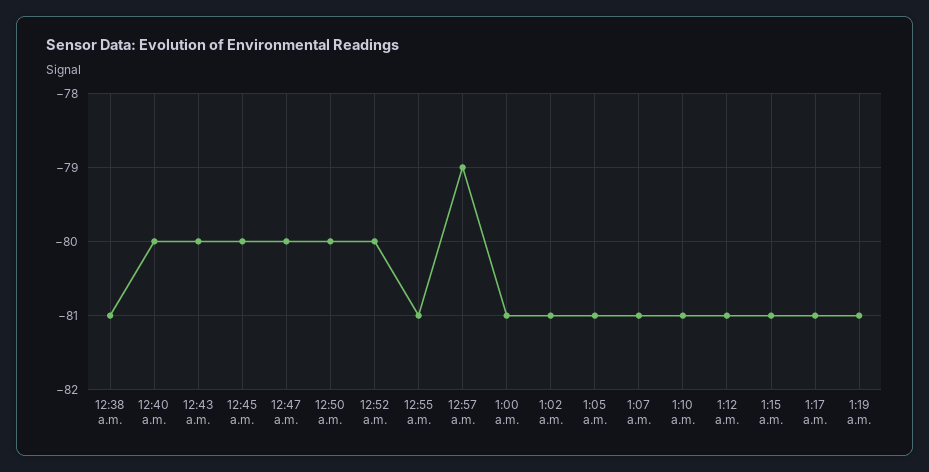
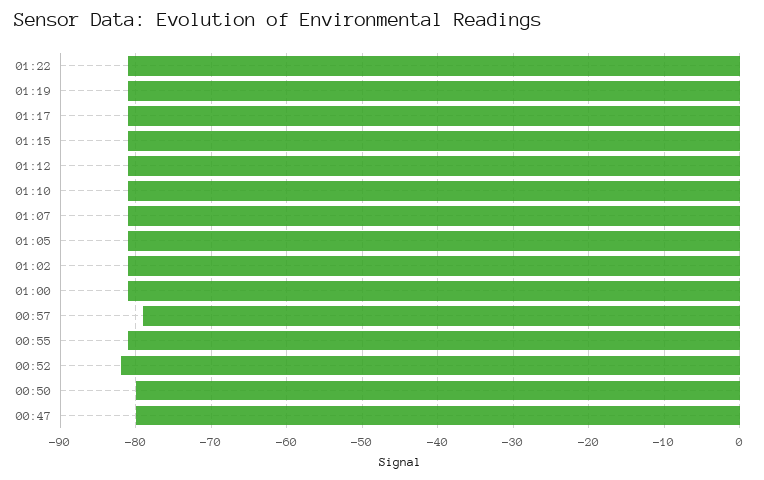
12:38 a.m.: -81 -> none
12:40 a.m.: -80 -> none
12:43 a.m.: -80 -> none
12:45 a.m.: -80 -> none
12:52 a.m.: -80 -> -82
01:22: none -> -81

